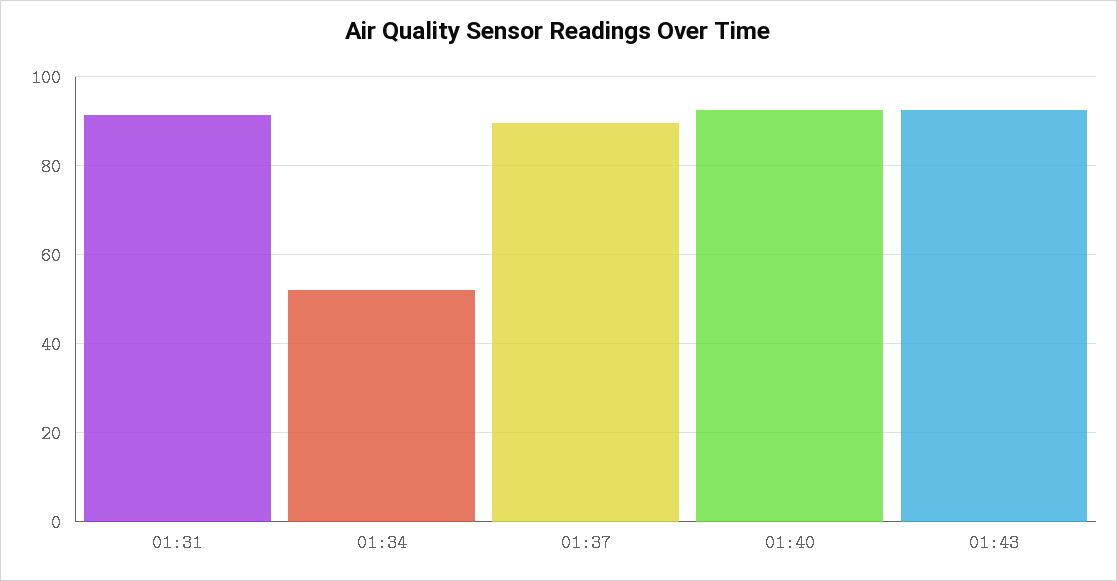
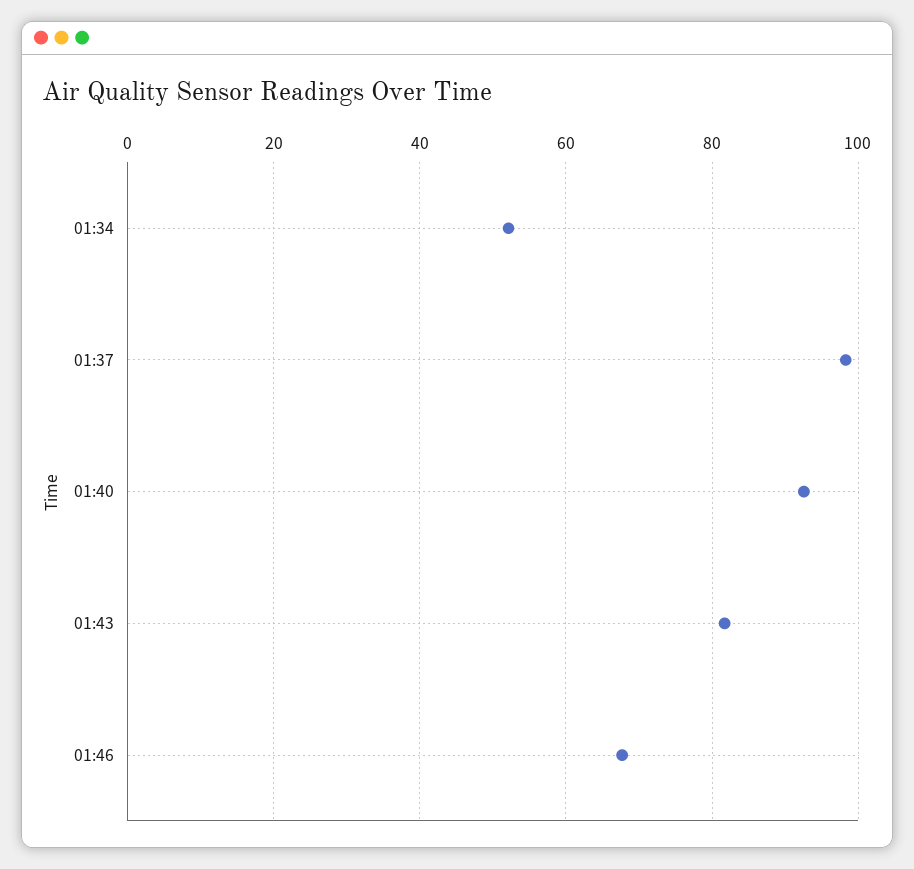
01:31: 92 -> none
01:37: 90 -> 98
01:43: 92 -> 82
01:46: none -> 68

